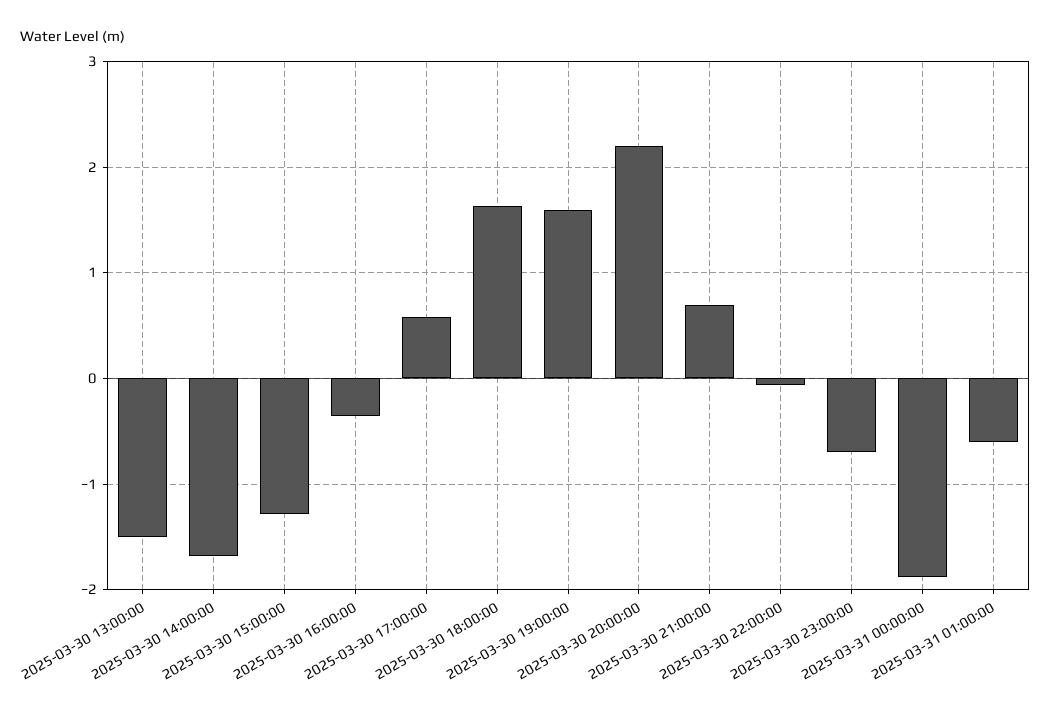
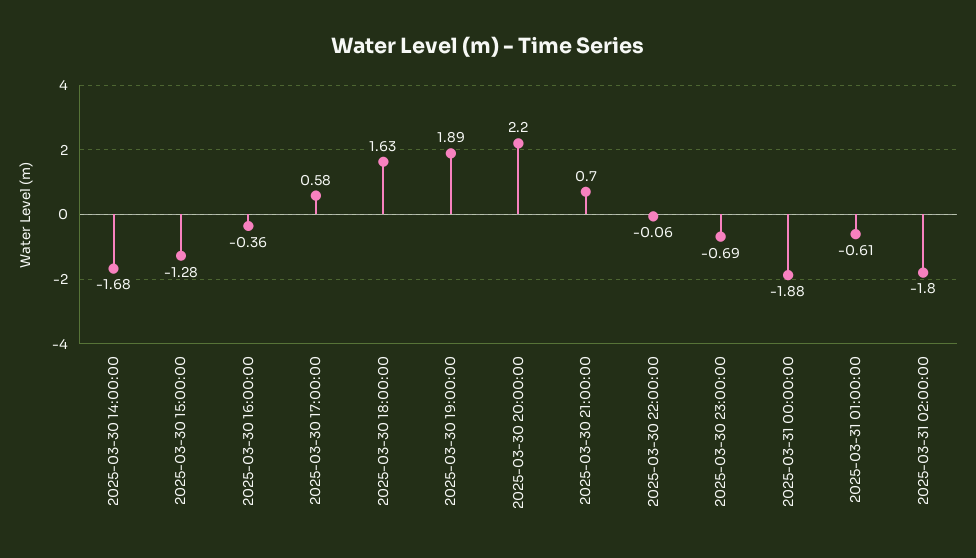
2025-03-30 13:00:00: -1.5 -> none
2025-03-30 19:00:00: 1.6 -> 1.89
2025-03-31 02:00:00: none -> -1.8

